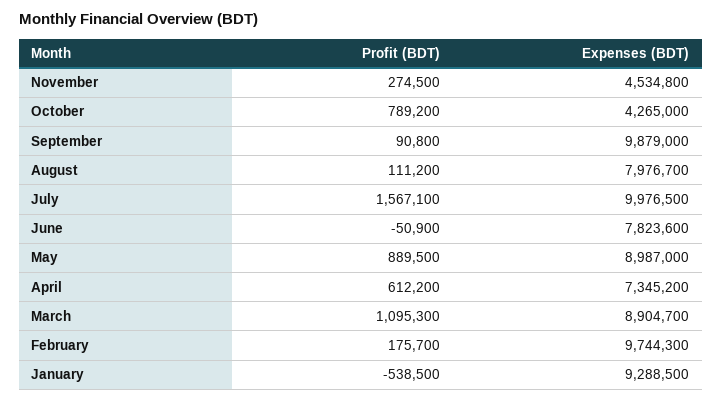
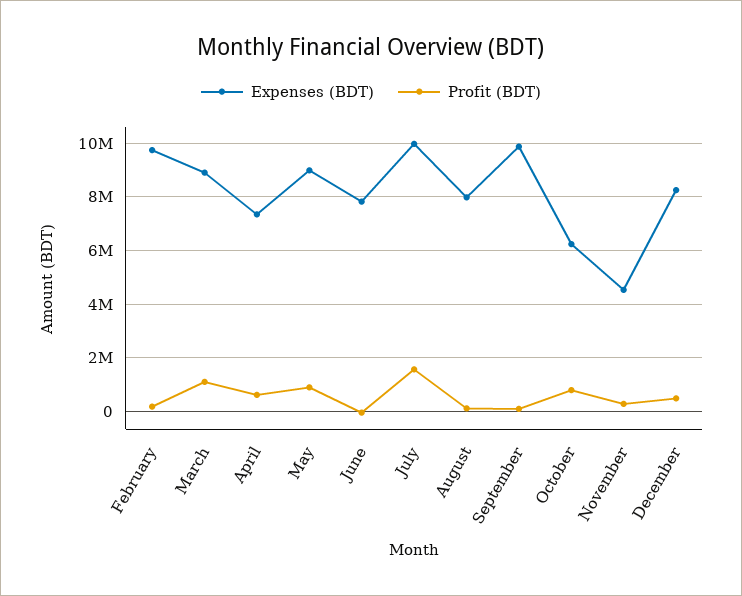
Expenses (BDT), October: 4265000 -> 6250000
Profit (BDT), January: -538500 -> none
Expenses (BDT), January: 9288500 -> none
Expenses (BDT), December: none -> 8250000
Profit (BDT), December: none -> 500000

